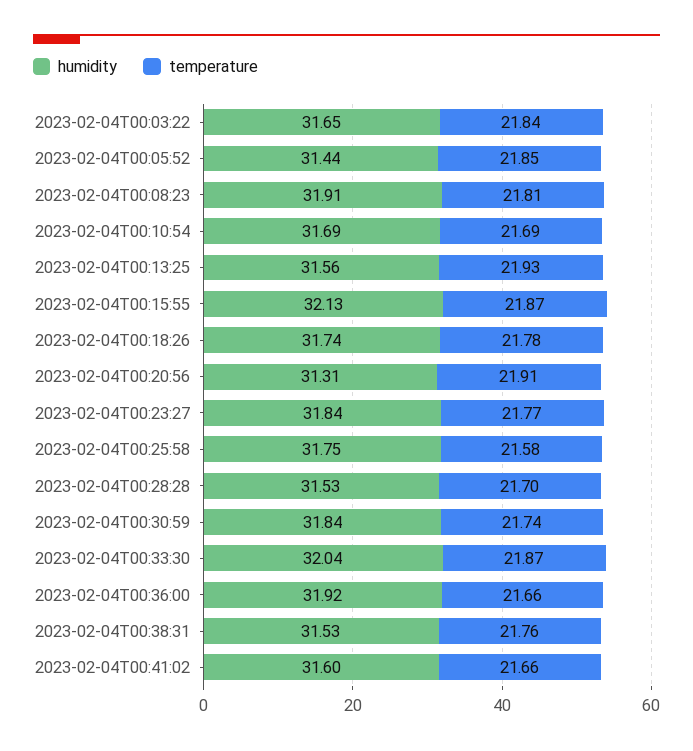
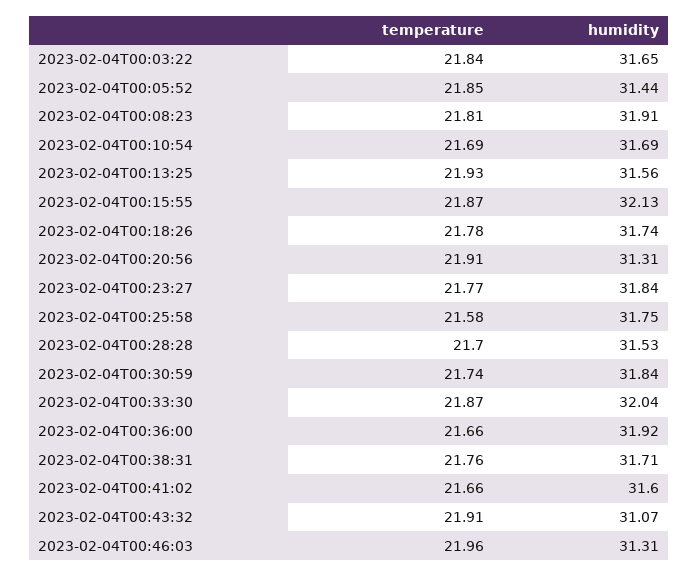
humidity, 2023-02-04T00:38:31: 31.53 -> 31.71
temperature, 2023-02-04T00:43:32: none -> 21.91
humidity, 2023-02-04T00:43:32: none -> 31.07
temperature, 2023-02-04T00:46:03: none -> 21.96
humidity, 2023-02-04T00:46:03: none -> 31.31

